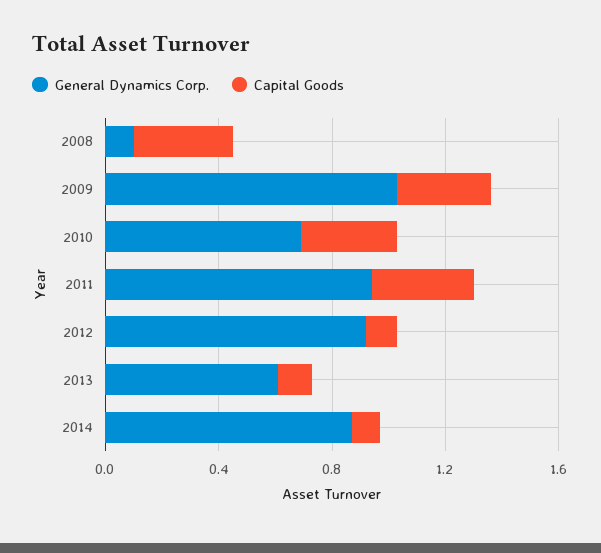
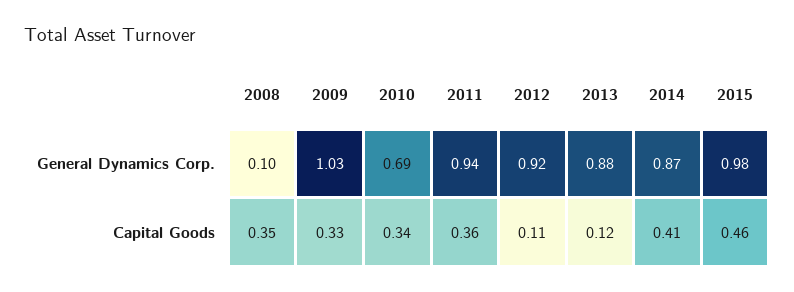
General Dynamics Corp., 2013: 0.6 -> 0.88
Capital Goods, 2014: 0.1 -> 0.41
General Dynamics Corp., 2015: none -> 0.98
Capital Goods, 2015: none -> 0.46

